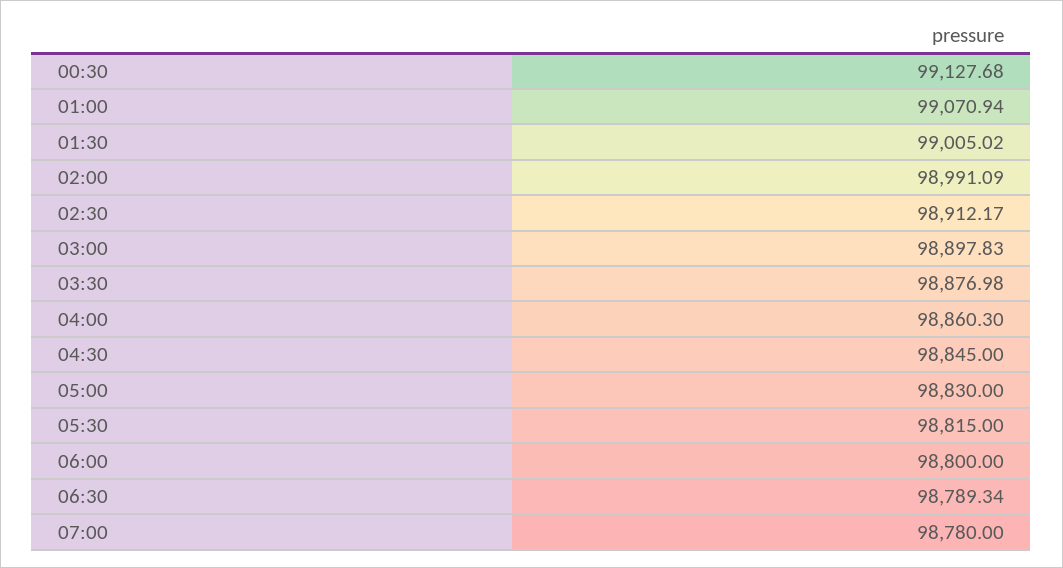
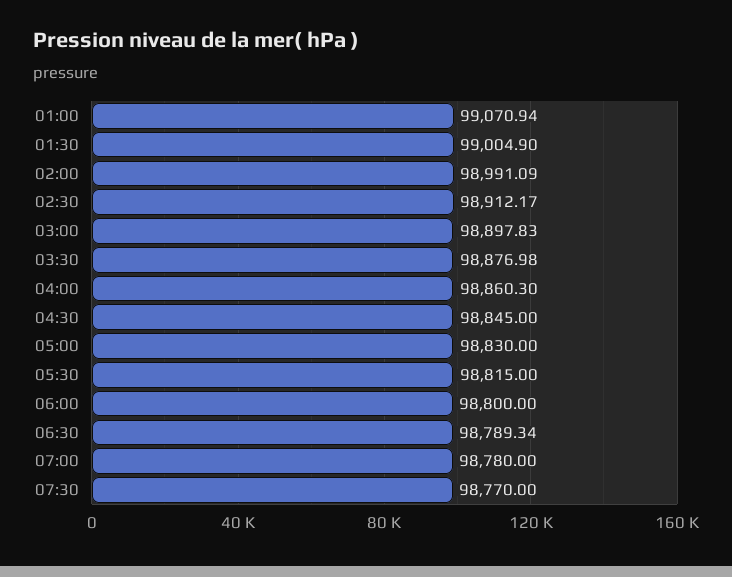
00:30: 99127.68 -> none
01:30: 99005.02 -> 99004.9
07:30: none -> 98770

